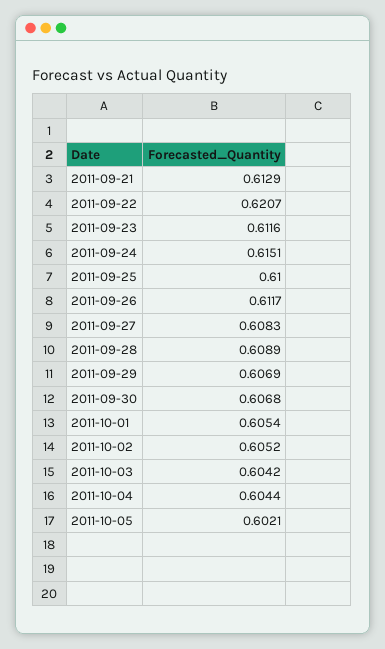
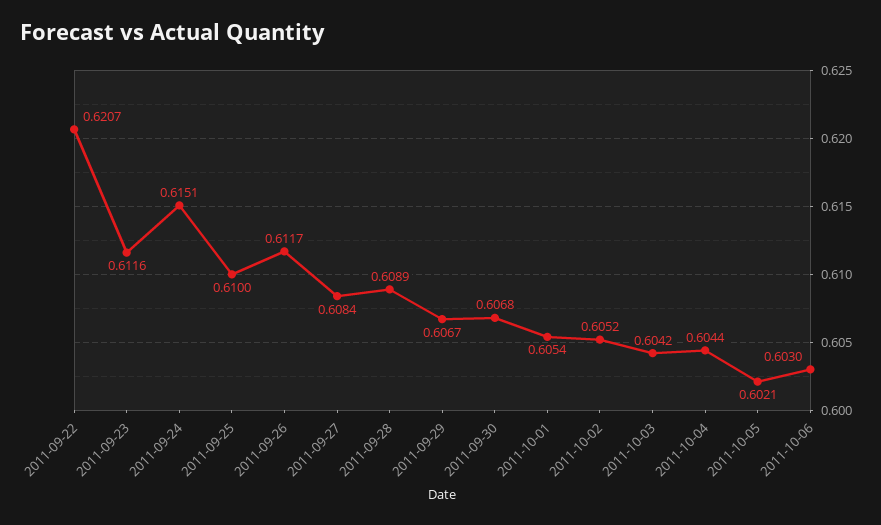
2011-09-21: 0.6129 -> none
2011-09-27: 0.6083 -> 0.6084
2011-09-29: 0.6069 -> 0.6067
2011-10-06: none -> 0.603

